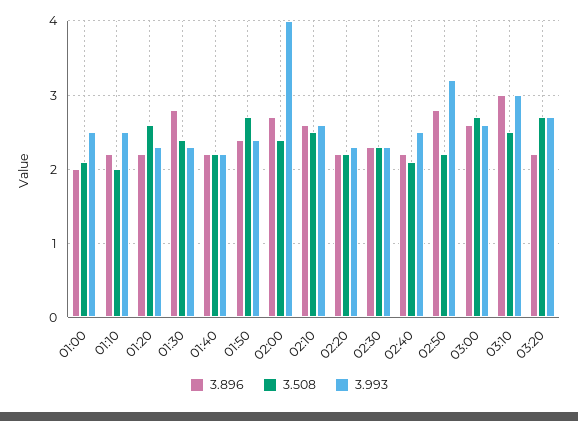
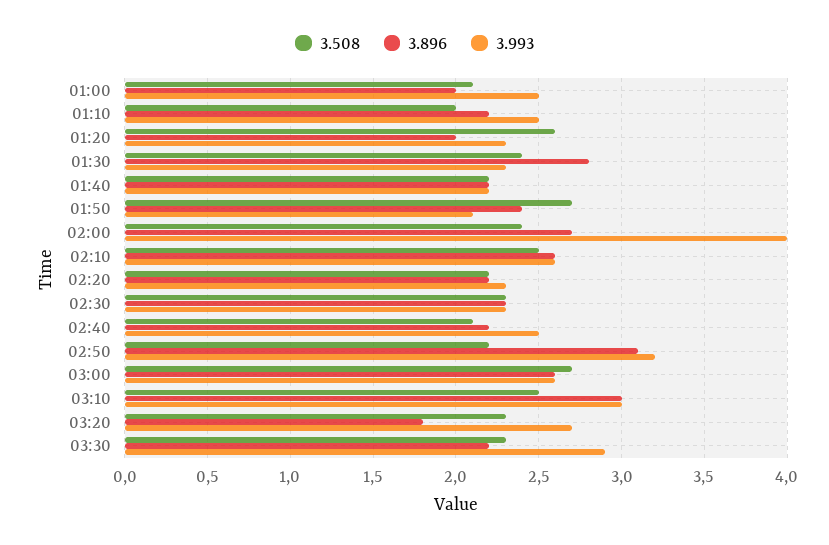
3.896, 01:20: 2.2 -> 2
3.993, 01:50: 2.4 -> 2.1
3.896, 02:50: 2.8 -> 3.1
3.896, 03:20: 2.2 -> 1.8
3.508, 03:20: 2.7 -> 2.3
3.508, 03:30: none -> 2.3
3.896, 03:30: none -> 2.2
3.993, 03:30: none -> 2.9

